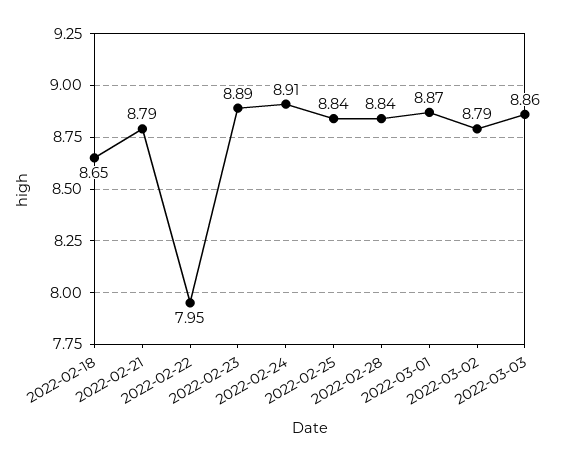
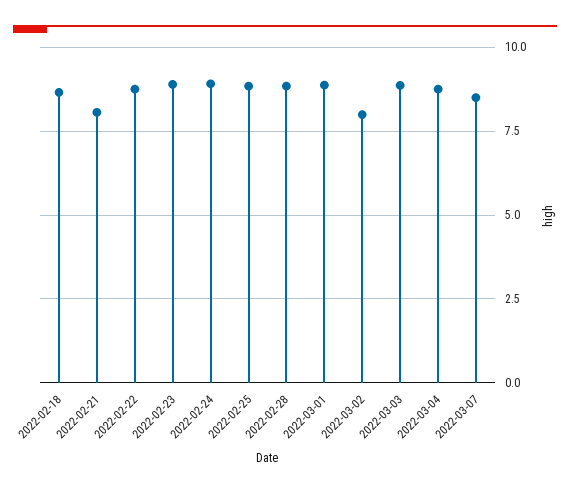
2022-02-21: 8.79 -> 8
2022-02-22: 7.95 -> 8.75
2022-03-02: 8.79 -> 8
2022-03-04: none -> 8.75
2022-03-07: none -> 8.5

